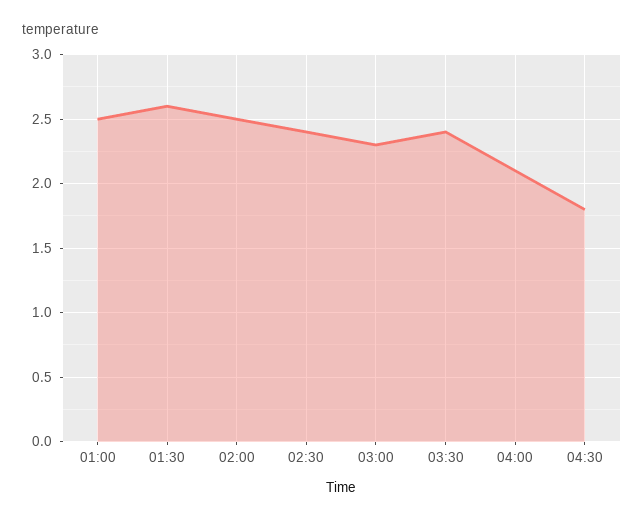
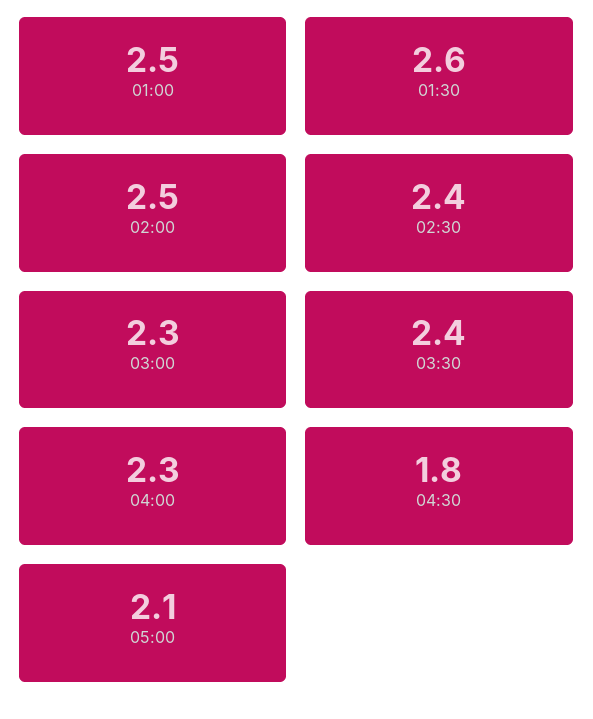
04:00: 2.1 -> 2.3
05:00: none -> 2.1

